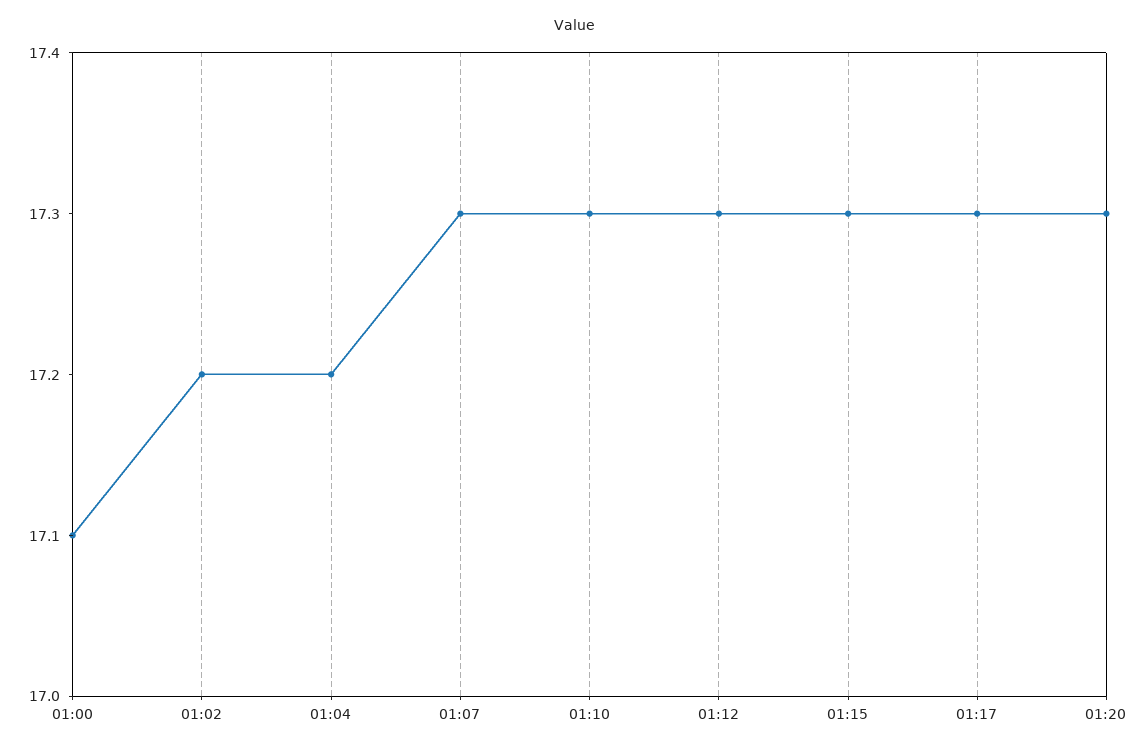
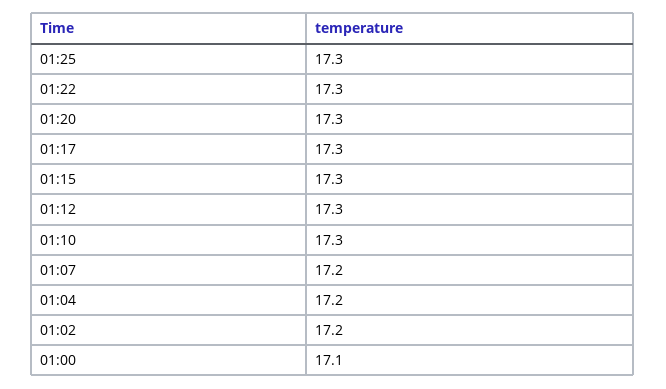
01:07: 17.3 -> 17.2
01:25: none -> 17.3
01:22: none -> 17.3

